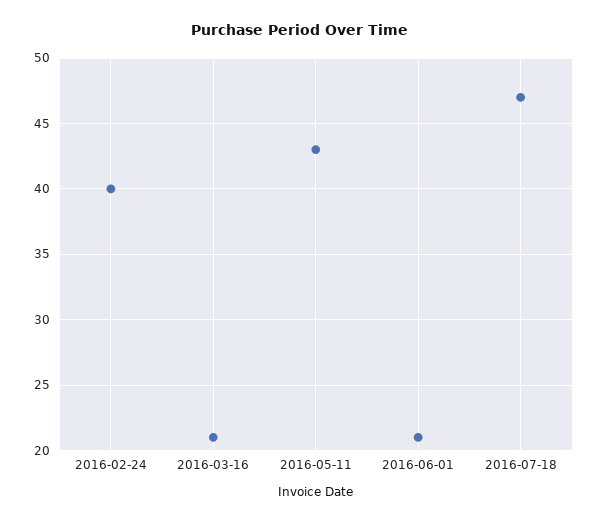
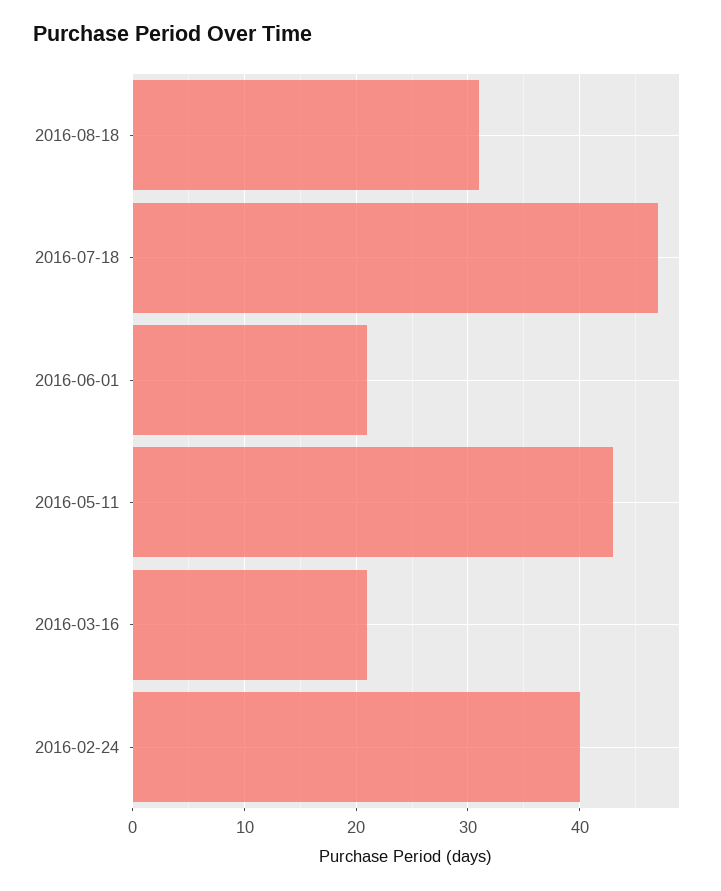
2016-08-18: none -> 31

